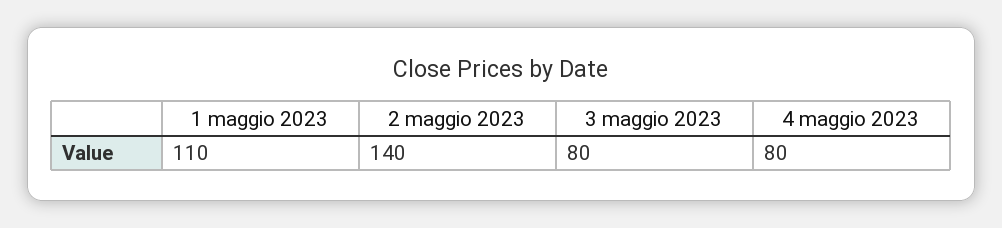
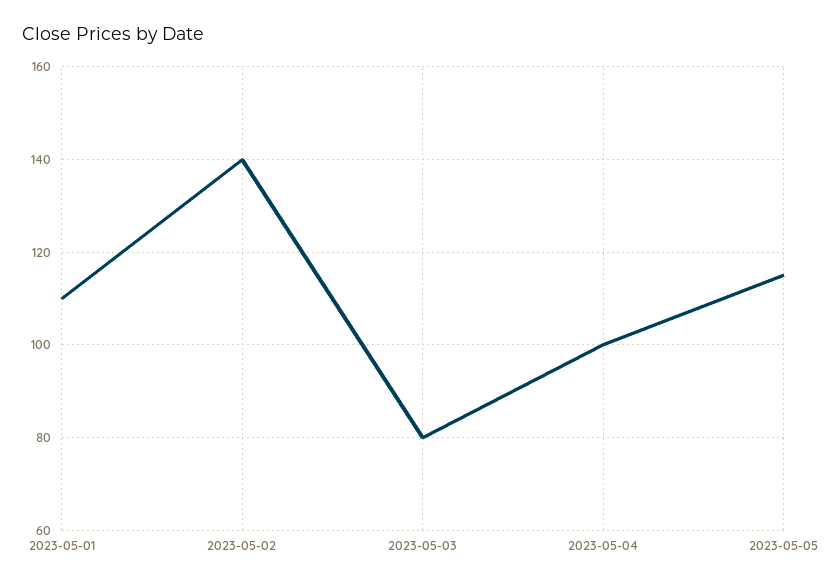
4 maggio 2023: 80 -> 100
2023-05-05: none -> 115

